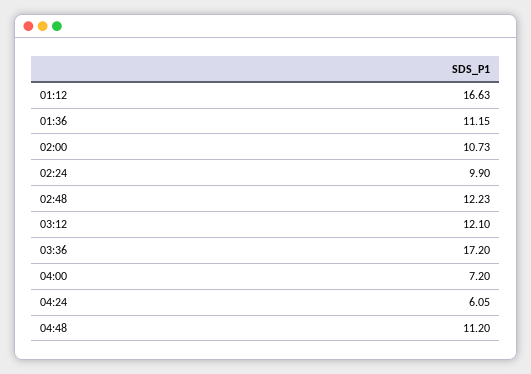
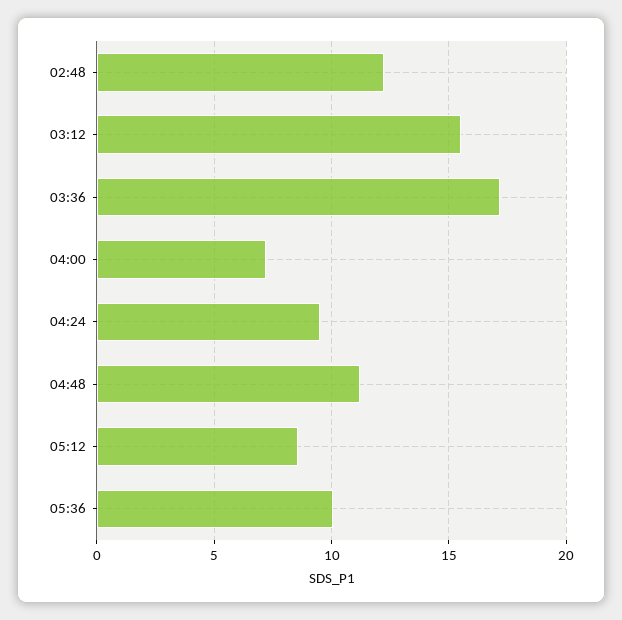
01:12: 16.63 -> none
01:36: 11.15 -> none
02:00: 10.73 -> none
02:24: 9.9 -> none
03:12: 12.1 -> 15.5
04:24: 6.05 -> 9.5
05:12: none -> 8.5
05:36: none -> 10

